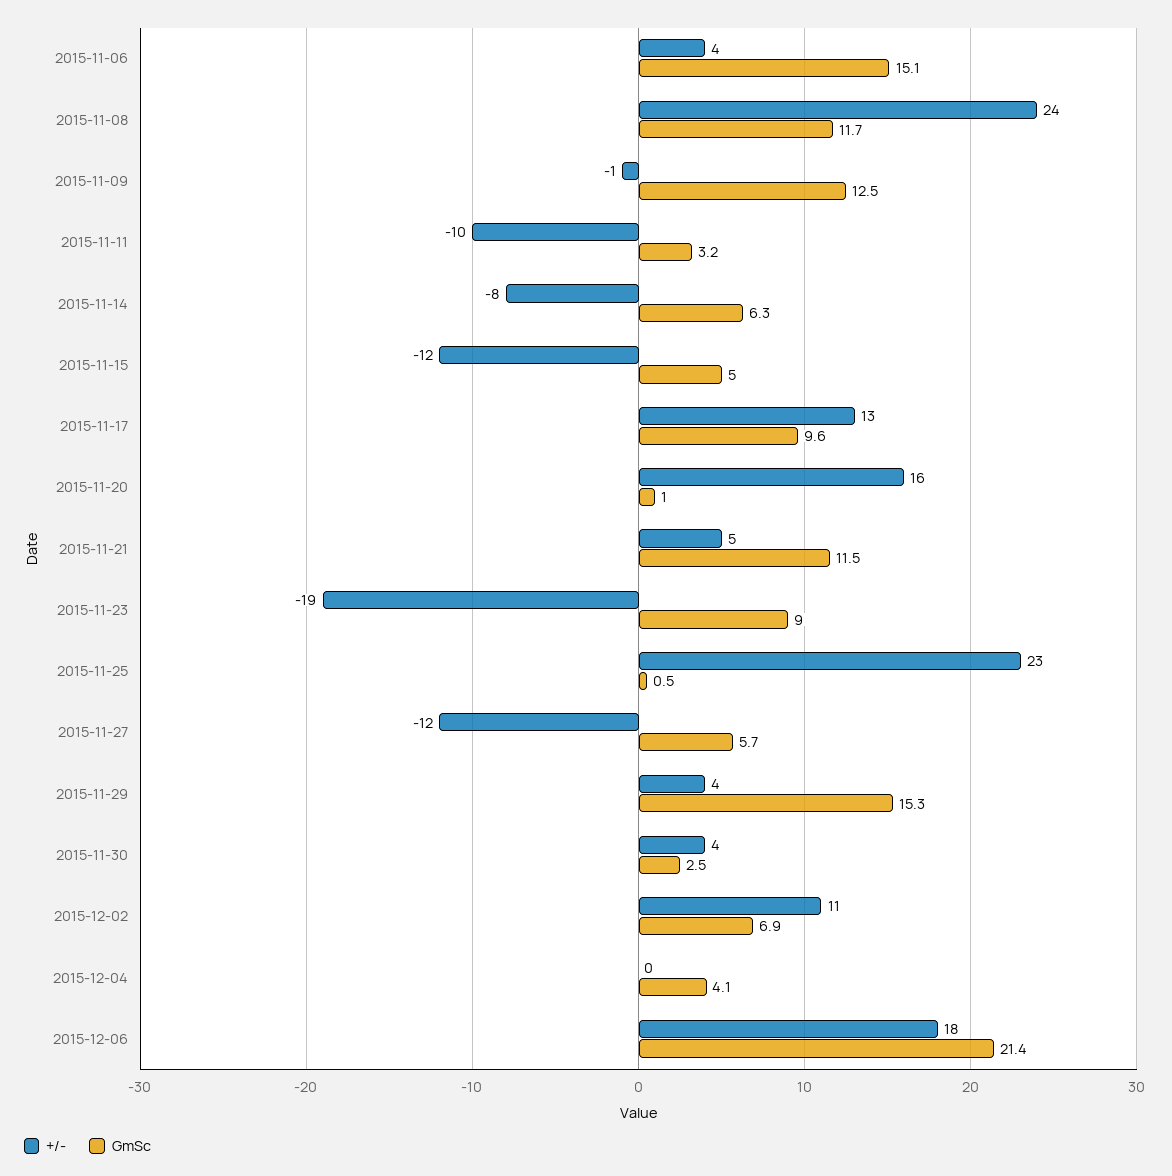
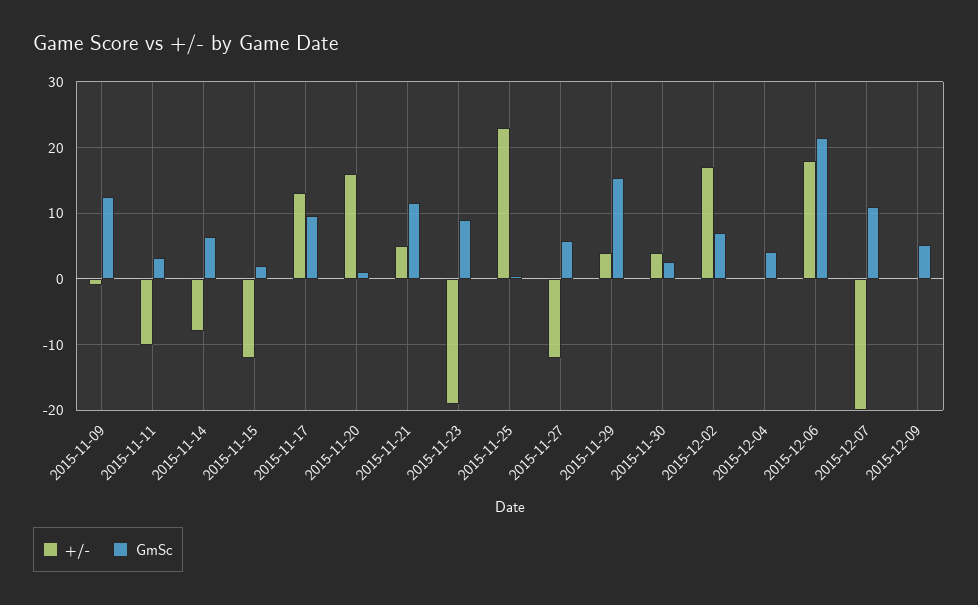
+/-, 2015-11-06: 4 -> none
GmSc, 2015-11-06: 15.1 -> none
+/-, 2015-11-08: 24 -> none
GmSc, 2015-11-08: 11.7 -> none
GmSc, 2015-11-15: 5 -> 2
+/-, 2015-12-02: 11 -> 17
+/-, 2015-12-07: none -> -20
GmSc, 2015-12-07: none -> 11
+/-, 2015-12-09: none -> 0
GmSc, 2015-12-09: none -> 5

